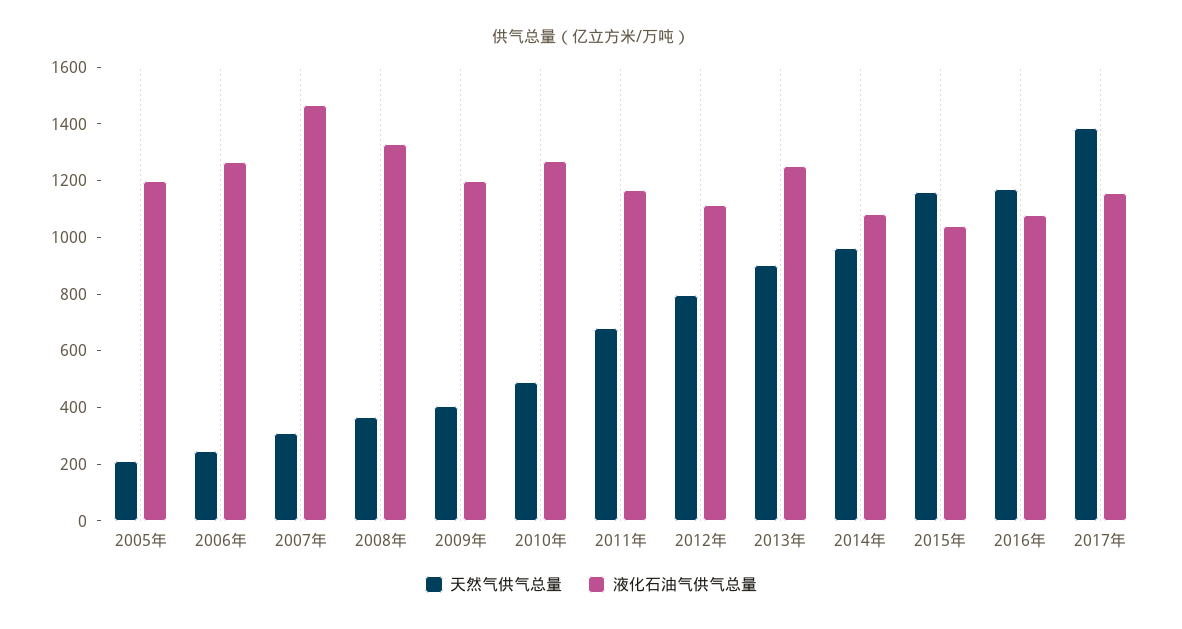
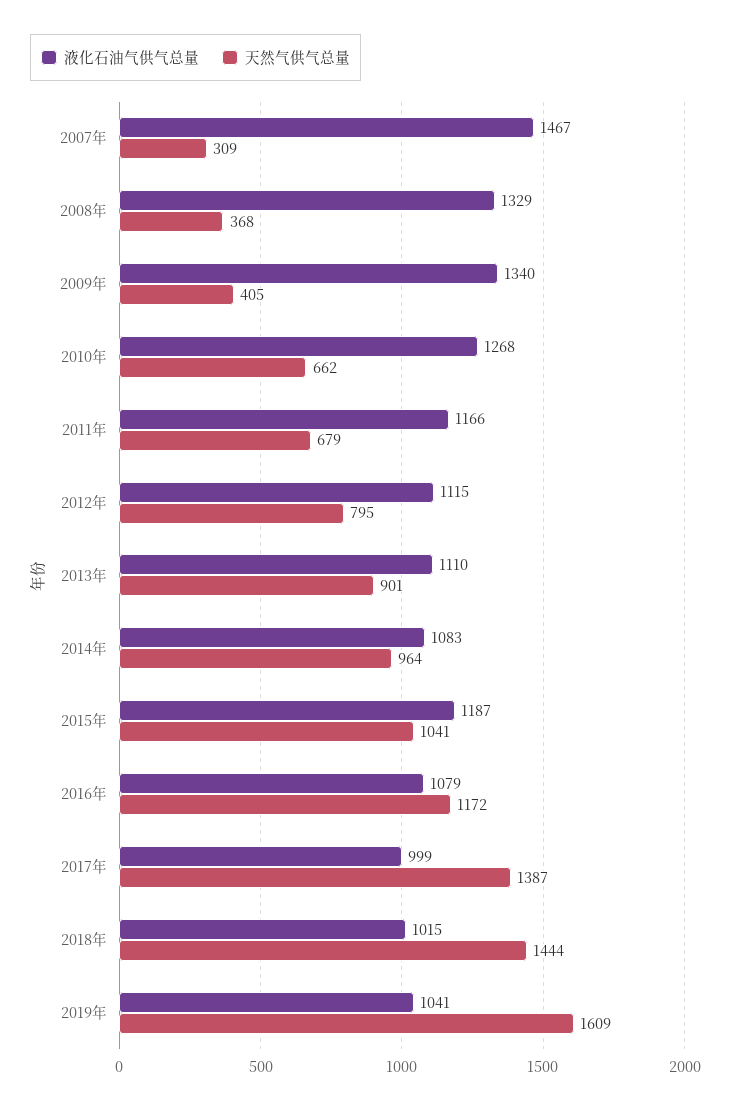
天然气供气总量, 2005年: 200 -> none
液化石油气供气总量, 2005年: 1200 -> none
天然气供气总量, 2006年: 250 -> none
液化石油气供气总量, 2006年: 1250 -> none
液化石油气供气总量, 2009年: 1200 -> 1340
天然气供气总量, 2010年: 500 -> 662
液化石油气供气总量, 2013年: 1250 -> 1110
天然气供气总量, 2015年: 1150 -> 1041
液化石油气供气总量, 2015年: 1050 -> 1187
液化石油气供气总量, 2017年: 1150 -> 999
液化石油气供气总量, 2018年: none -> 1015
天然气供气总量, 2018年: none -> 1444
液化石油气供气总量, 2019年: none -> 1041
天然气供气总量, 2019年: none -> 1609

